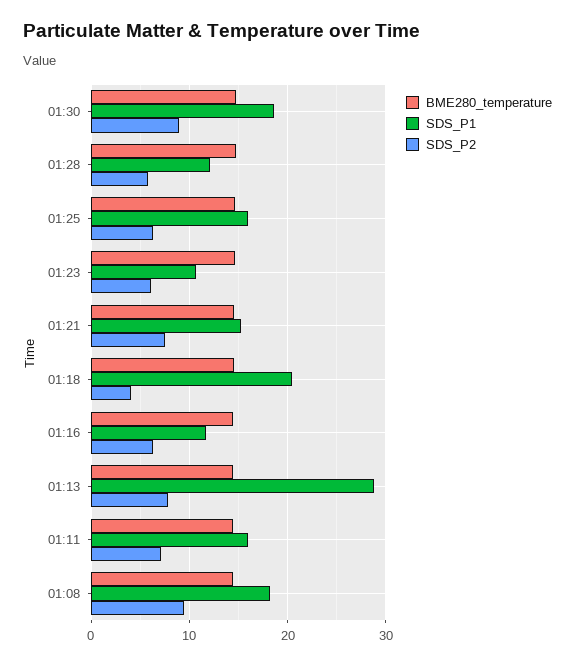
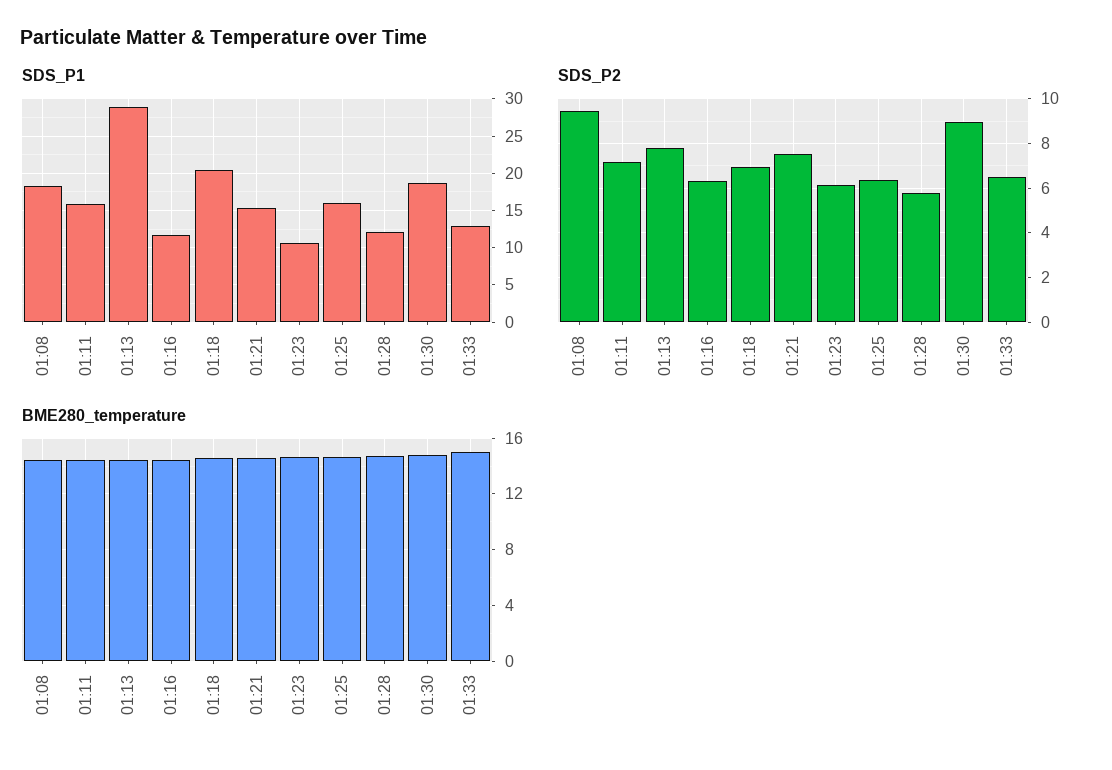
SDS_P2, 01:18: 4 -> 7
SDS_P1, 01:33: none -> 13
SDS_P2, 01:33: none -> 6.5
BME280_temperature, 01:33: none -> 15

